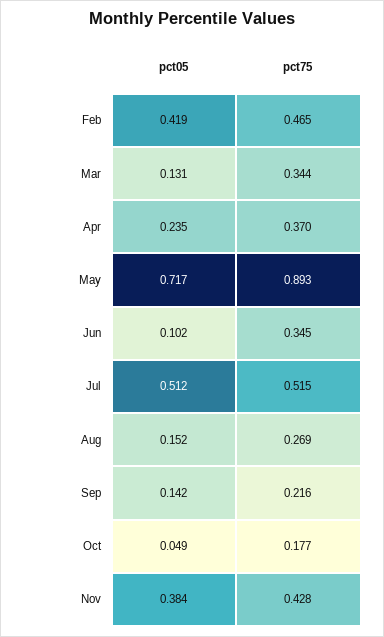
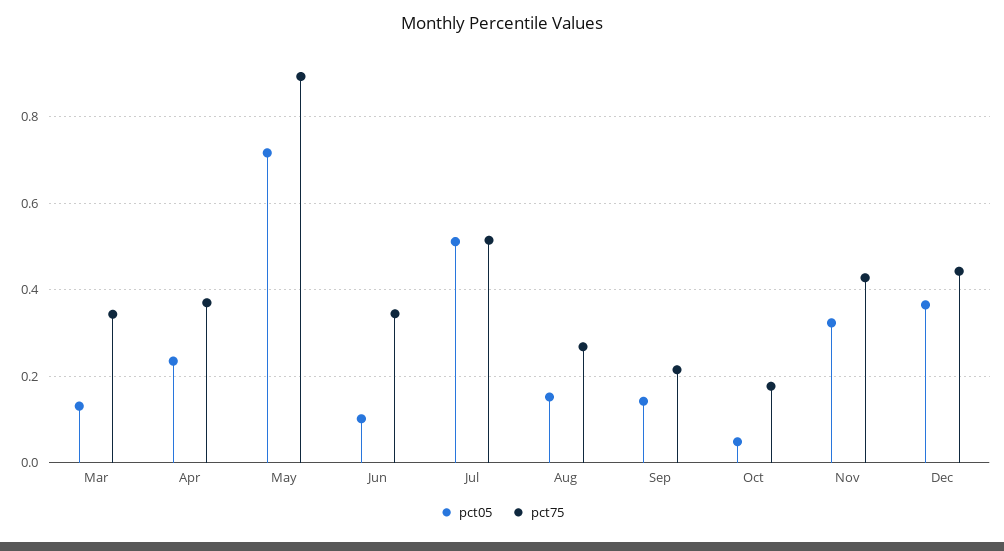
pct05, Feb: 0.419 -> none
pct75, Feb: 0.465 -> none
pct05, Nov: 0.384 -> 0.32
pct05, Dec: none -> 0.36
pct75, Dec: none -> 0.44

